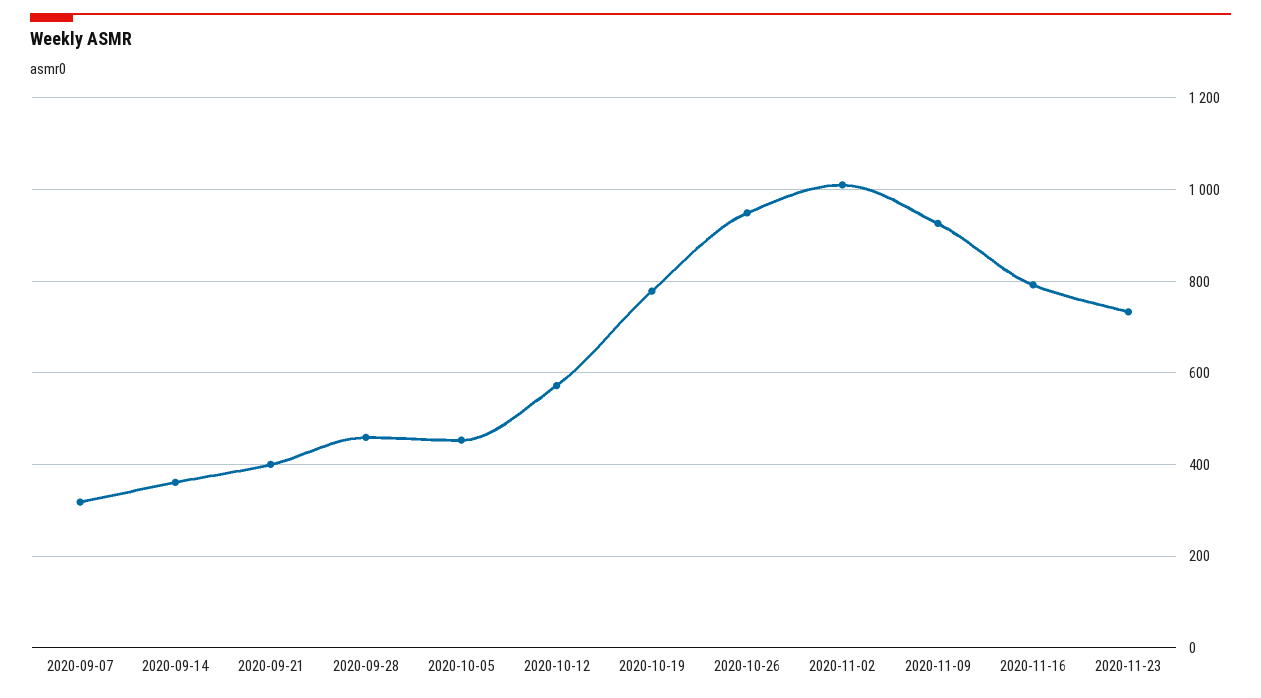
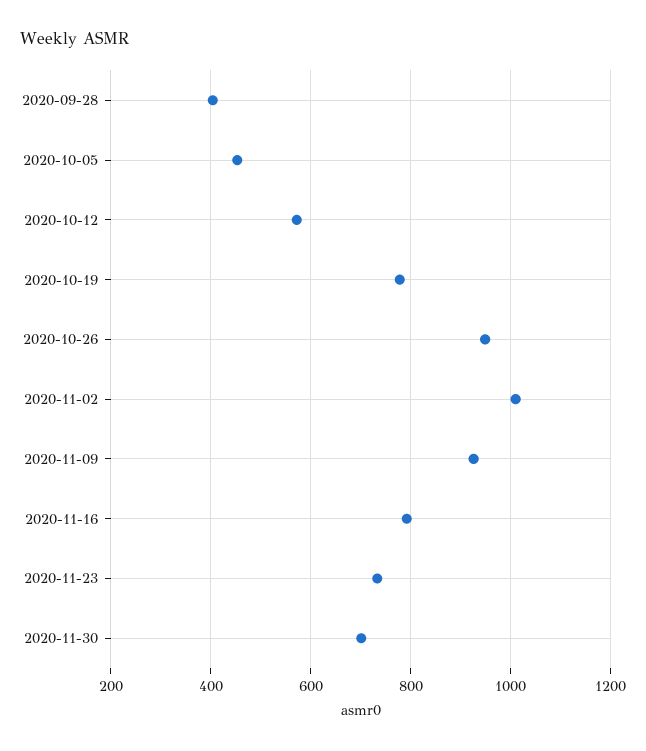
2020-09-07: 320 -> none
2020-09-14: 360 -> none
2020-09-21: 400 -> none
2020-09-28: 460 -> 400
2020-11-30: none -> 700

